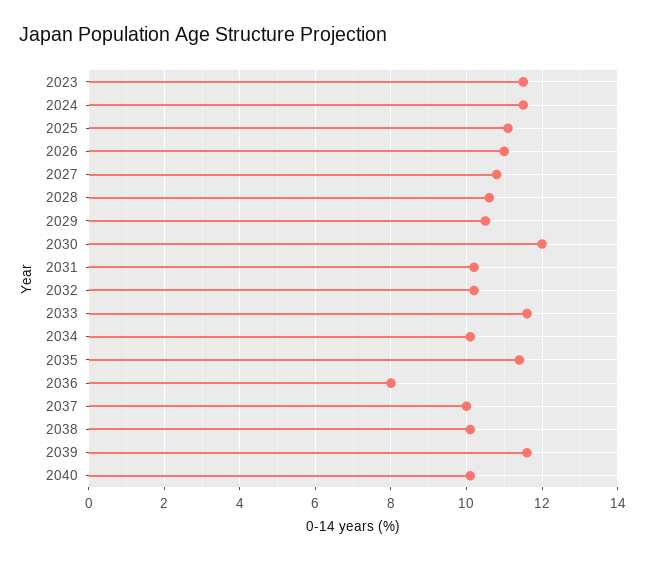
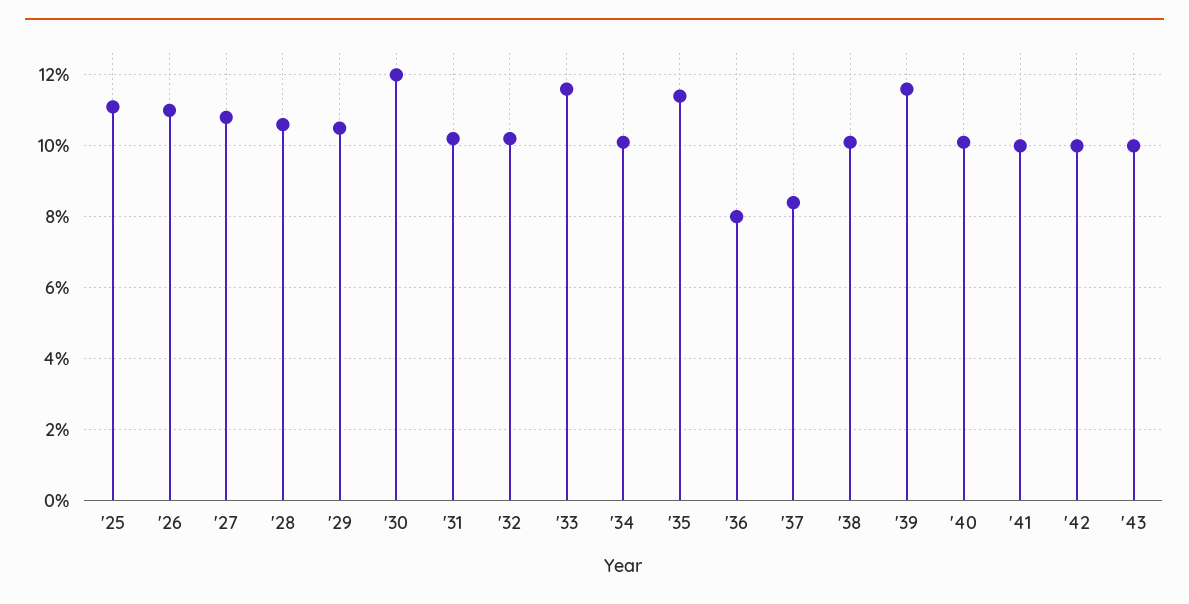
2023: 11.5 -> none
2024: 11.5 -> none
2037: 10 -> 8.5
'41: none -> 10
'42: none -> 10
'43: none -> 10

